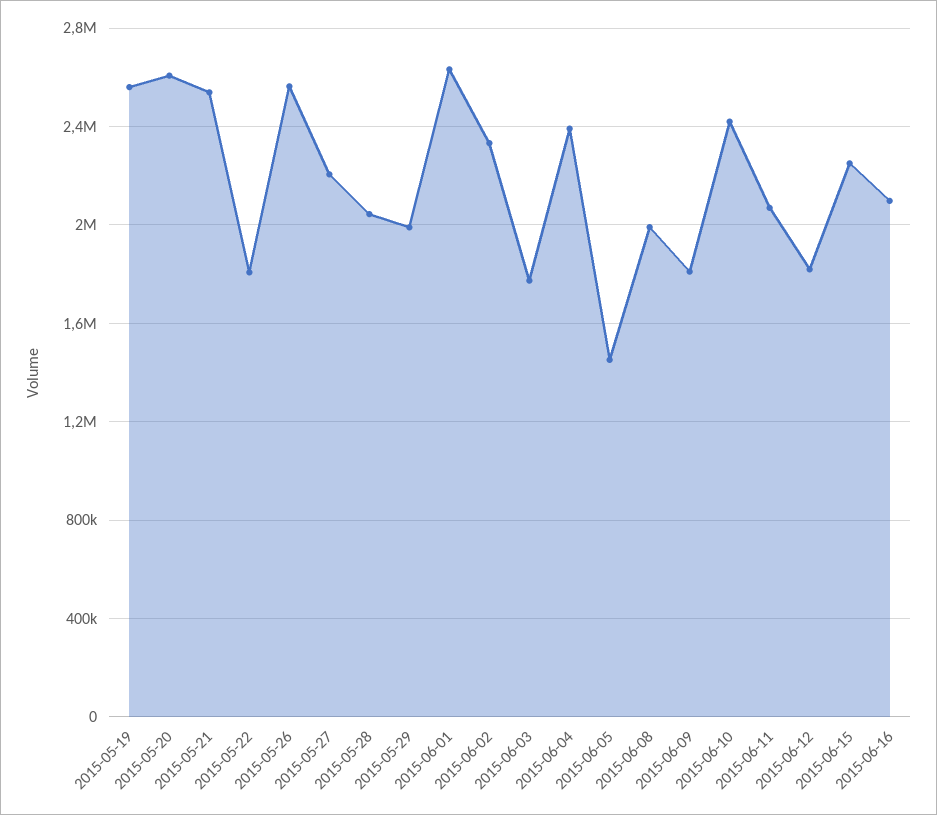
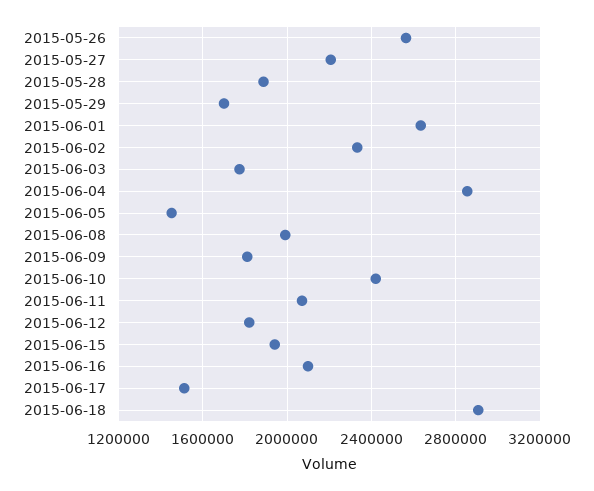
2015-05-19: 2550000 -> none
2015-05-20: 2600000 -> none
2015-05-21: 2550000 -> none
2015-05-22: 1800000 -> none
2015-05-28: 2050000 -> 1900000
2015-05-29: 2000000 -> 1700000
2015-06-04: 2400000 -> 2850000
2015-06-15: 2250000 -> 1950000
2015-06-17: none -> 1500000
2015-06-18: none -> 2900000

